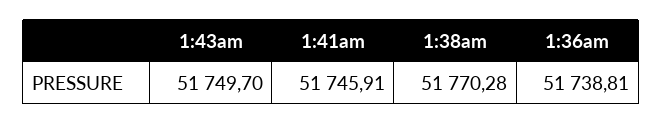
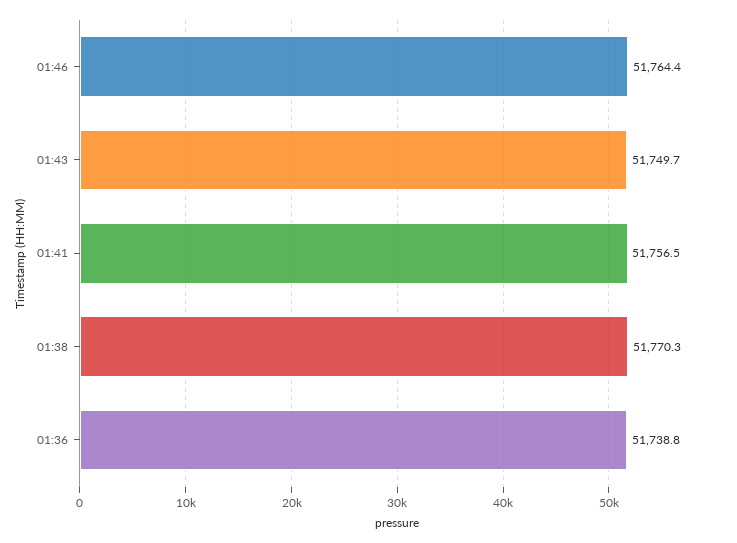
1:41am: 51745.91 -> 51756.5
01:46: none -> 51764.4

